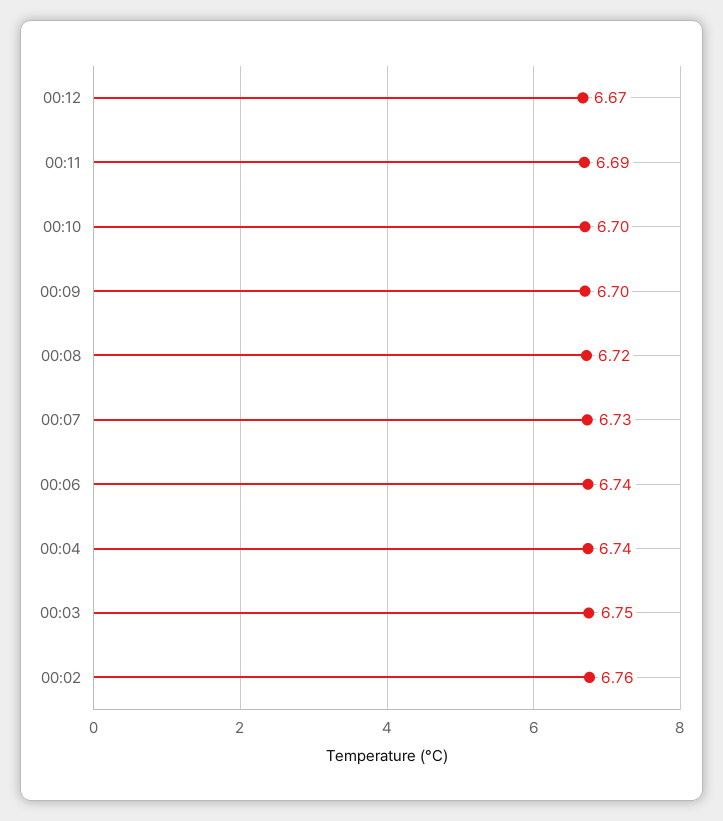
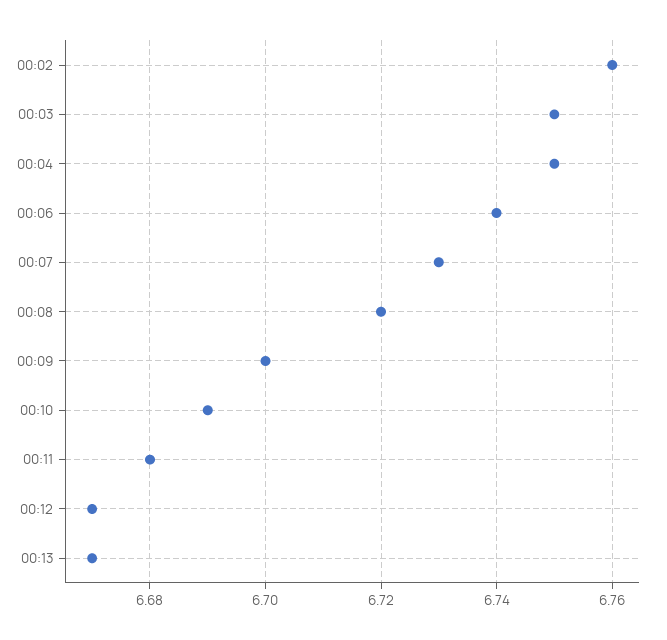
00:11: 6.69 -> 6.68
00:10: 6.7 -> 6.69
00:04: 6.74 -> 6.75
00:13: none -> 6.67

